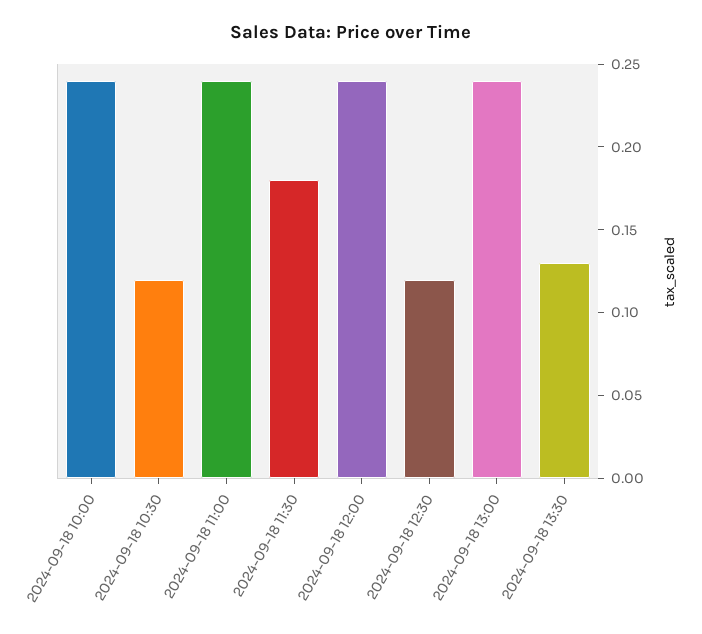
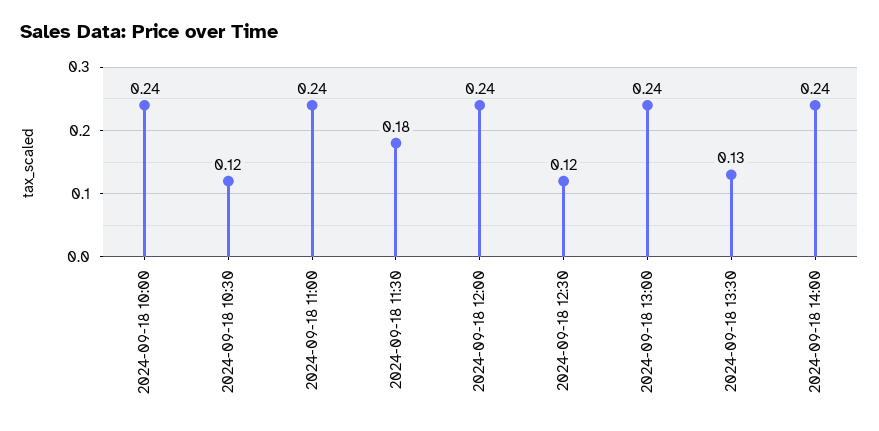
2024-09-18 14:00: none -> 0.24

